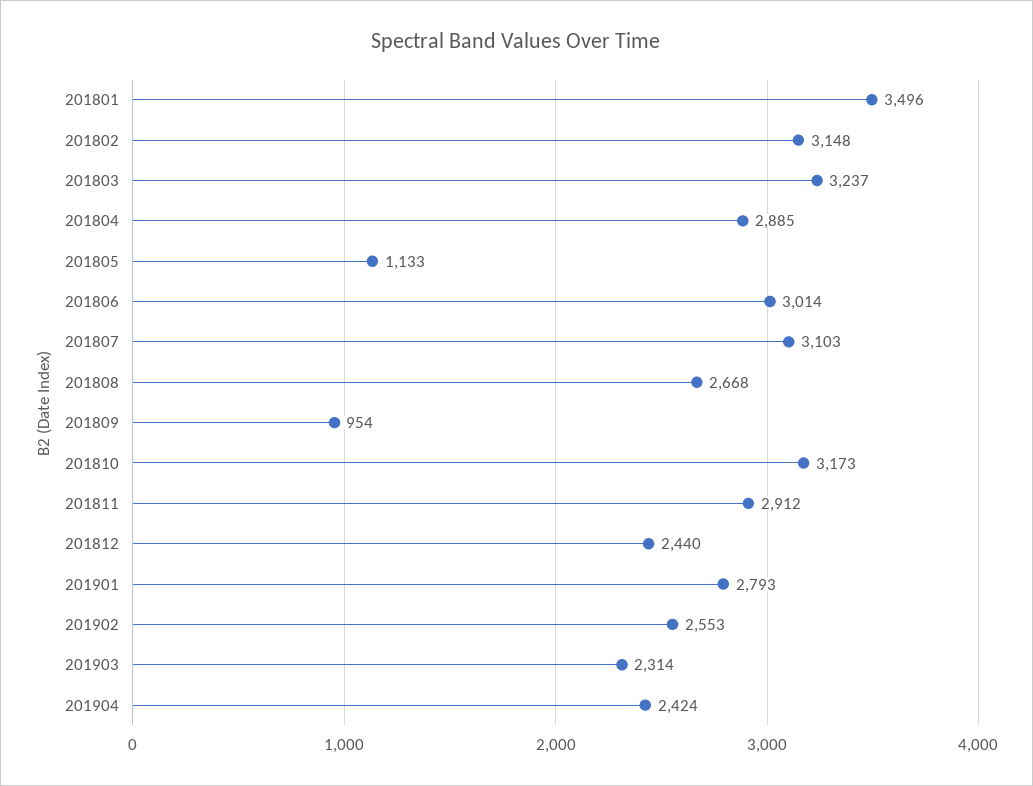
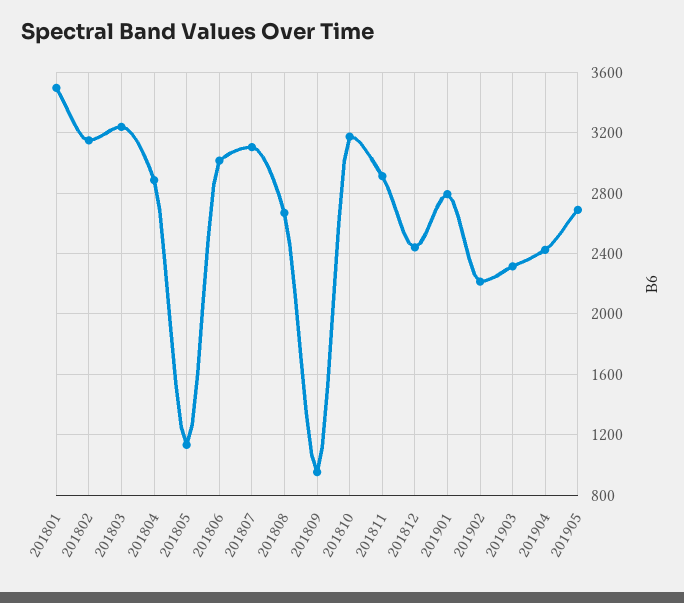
201902: 2553 -> 2200
201905: none -> 2700

